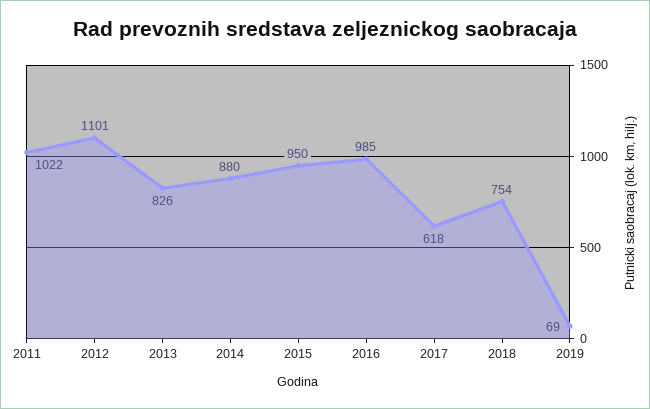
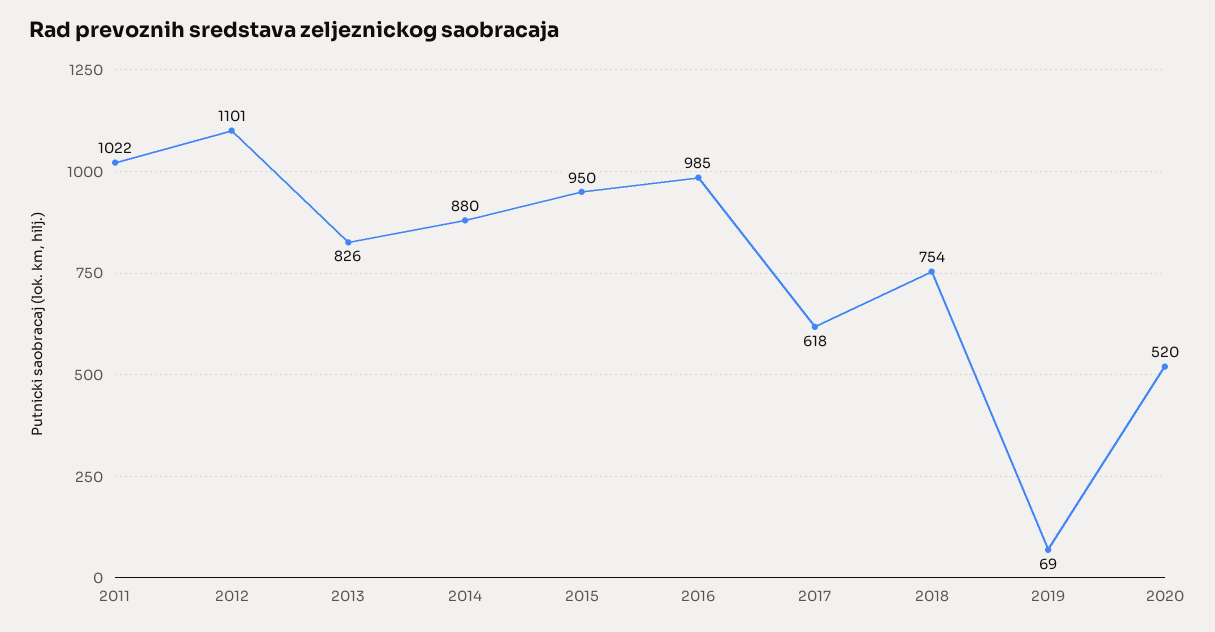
2020: none -> 520

